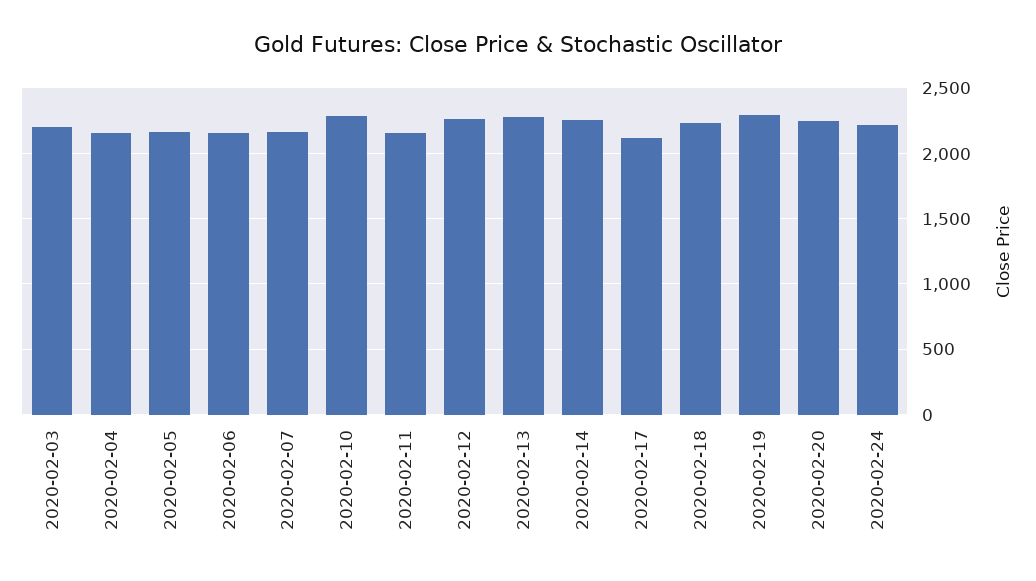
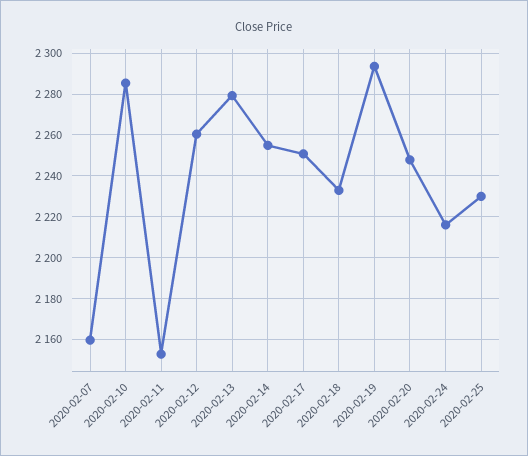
2020-02-03: 2200 -> none
2020-02-04: 2150 -> none
2020-02-05: 2150 -> none
2020-02-06: 2150 -> none
2020-02-17: 2100 -> 2250
2020-02-25: none -> 2230

